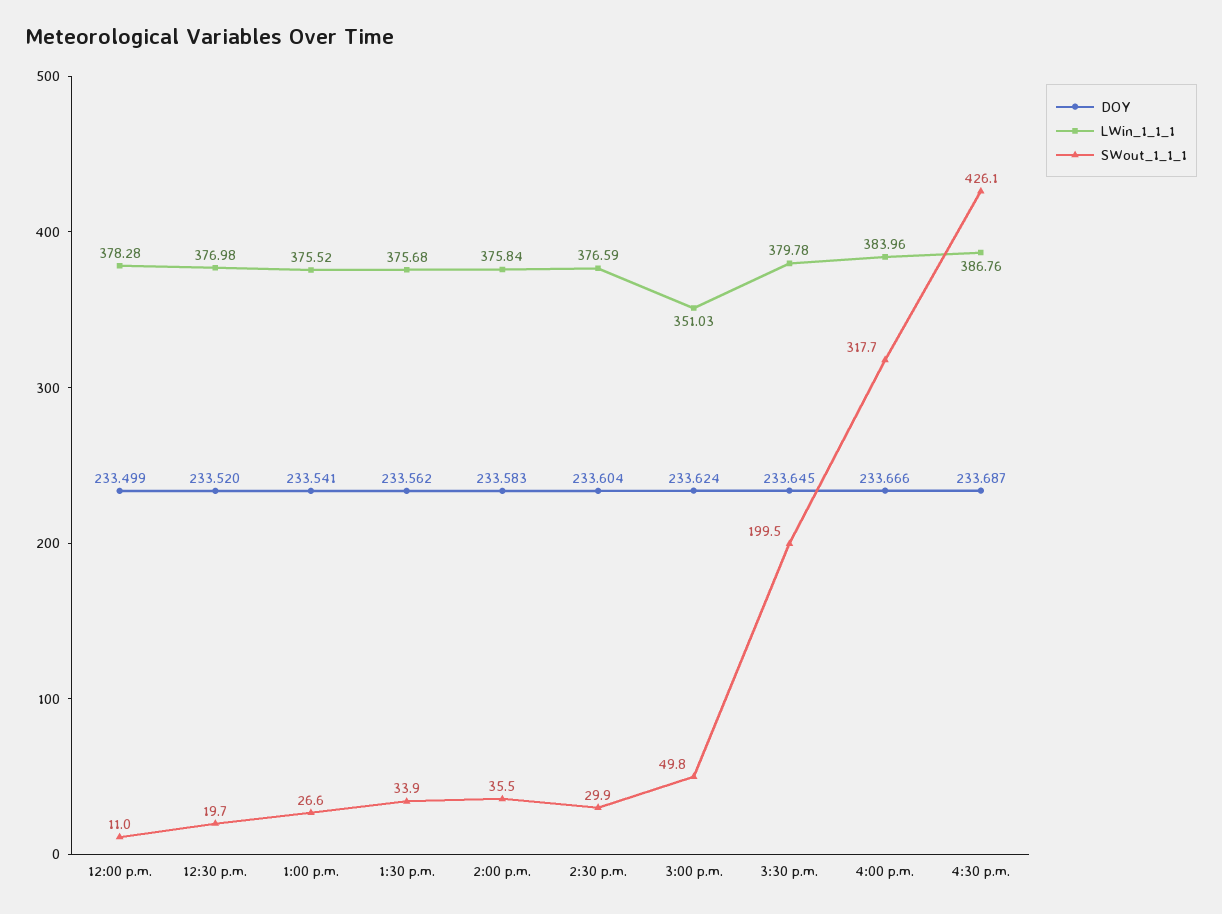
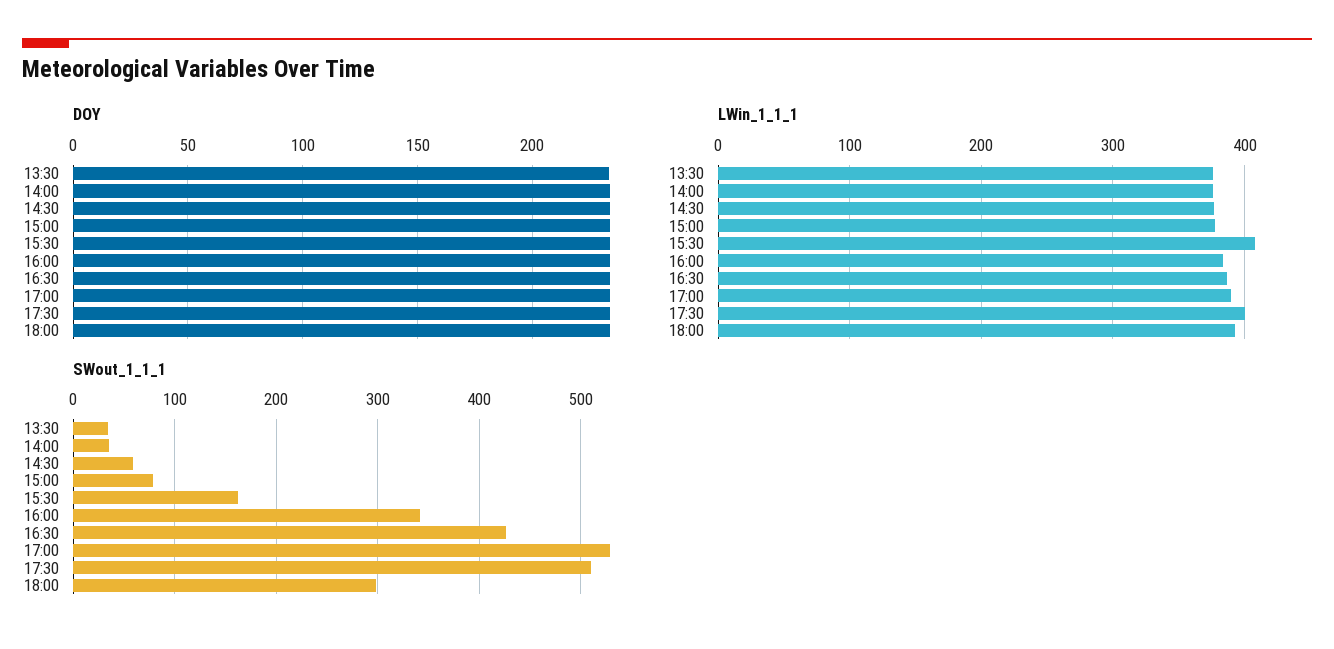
DOY, 12:00 p.m.: 233.499 -> none
LWin_1_1_1, 12:00 p.m.: 378.28 -> none
SWout_1_1_1, 12:00 p.m.: 11 -> none
DOY, 12:30 p.m.: 233.52 -> none
LWin_1_1_1, 12:30 p.m.: 376.98 -> none
SWout_1_1_1, 12:30 p.m.: 19.7 -> none
DOY, 1:00 p.m.: 233.541 -> none
LWin_1_1_1, 1:00 p.m.: 375.52 -> none
SWout_1_1_1, 1:00 p.m.: 26.6 -> none
SWout_1_1_1, 2:30 p.m.: 29.9 -> 60
LWin_1_1_1, 3:00 p.m.: 351.03 -> 380
SWout_1_1_1, 3:00 p.m.: 49.8 -> 80
LWin_1_1_1, 3:30 p.m.: 379.78 -> 410
SWout_1_1_1, 3:30 p.m.: 199.5 -> 160
SWout_1_1_1, 4:00 p.m.: 317.7 -> 340
DOY, 17:00: none -> 235
DOY, 17:30: none -> 235
DOY, 18:00: none -> 235
LWin_1_1_1, 17:00: none -> 390
LWin_1_1_1, 17:30: none -> 400
LWin_1_1_1, 18:00: none -> 390
SWout_1_1_1, 17:00: none -> 530
SWout_1_1_1, 17:30: none -> 510
SWout_1_1_1, 18:00: none -> 300

